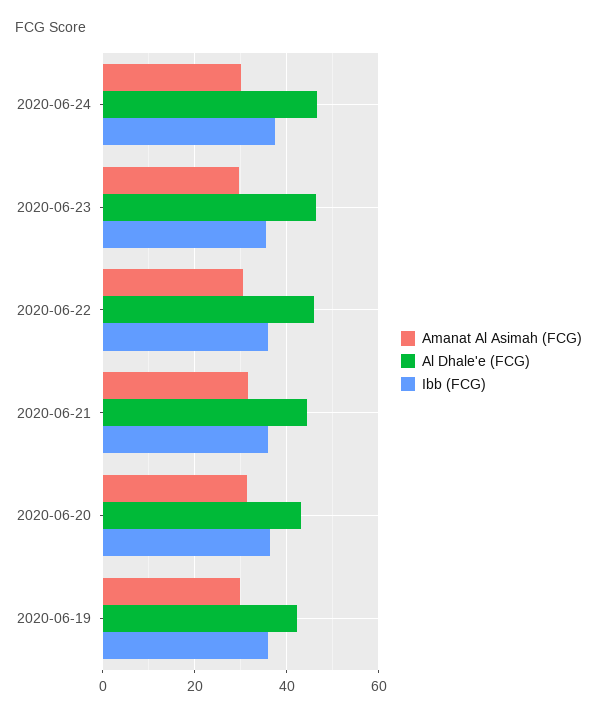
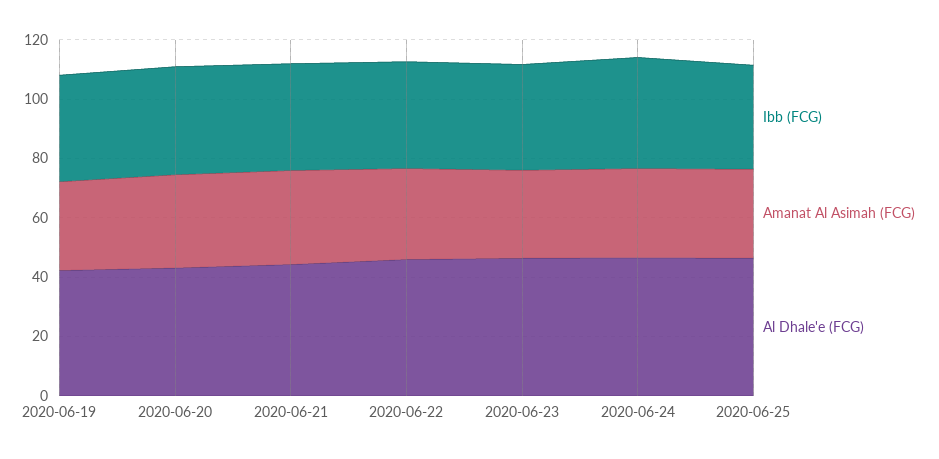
Ibb (FCG), 2020-06-25: none -> 35
Amanat Al Asimah (FCG), 2020-06-25: none -> 30
Al Dhale'e (FCG), 2020-06-25: none -> 45

